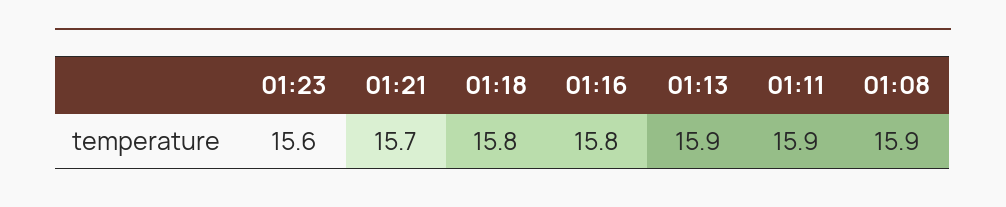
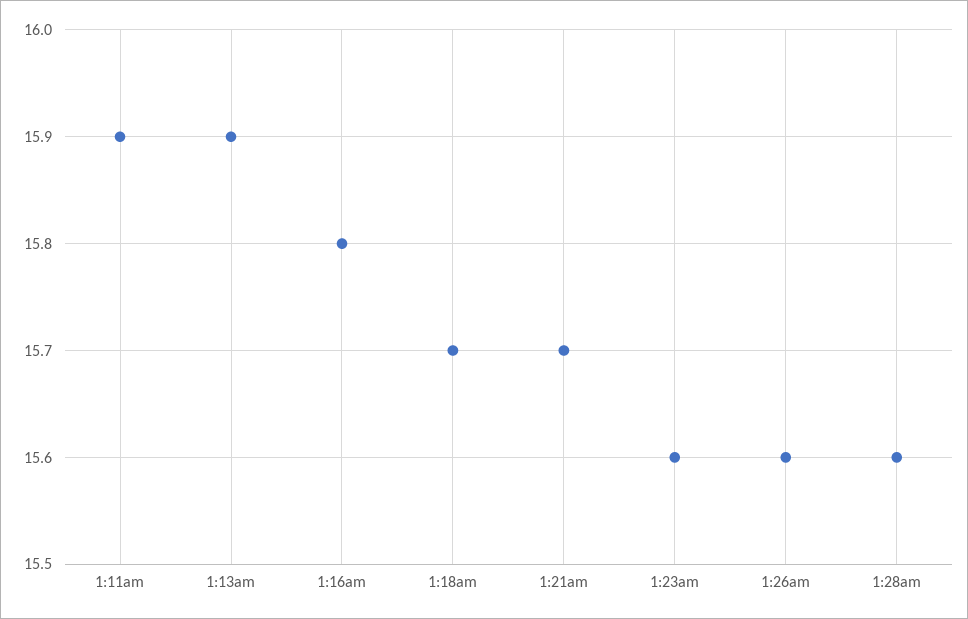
01:18: 15.8 -> 15.7
01:08: 15.9 -> none
1:26am: none -> 15.6
1:28am: none -> 15.6

